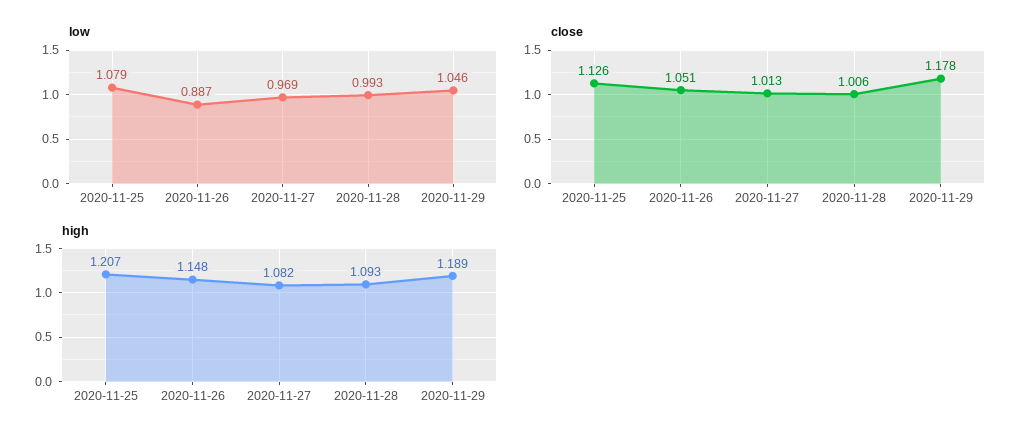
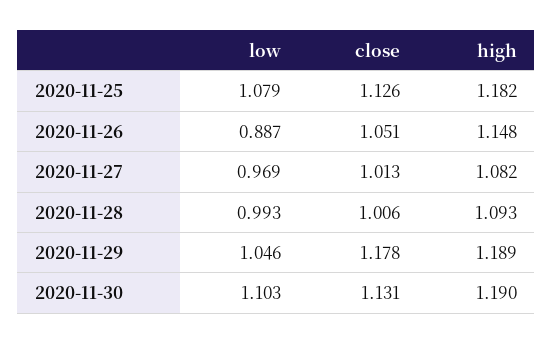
high, 2020-11-25: 1.207 -> 1.182
low, 2020-11-30: none -> 1.103
close, 2020-11-30: none -> 1.131
high, 2020-11-30: none -> 1.19

